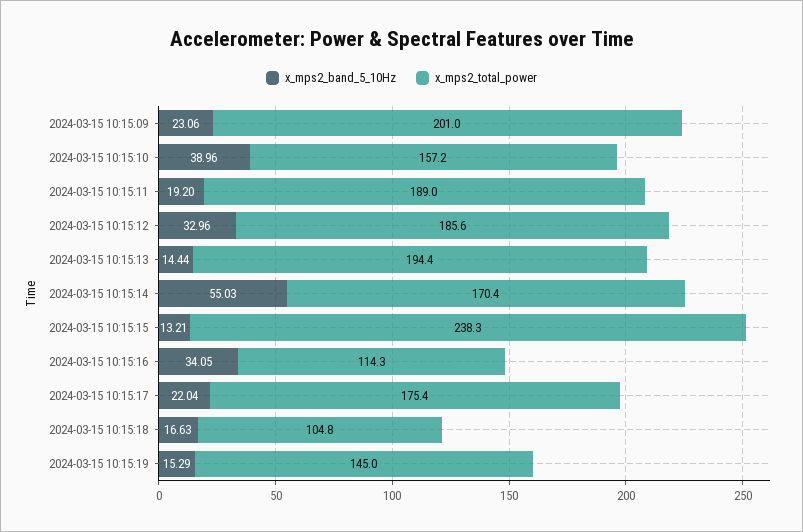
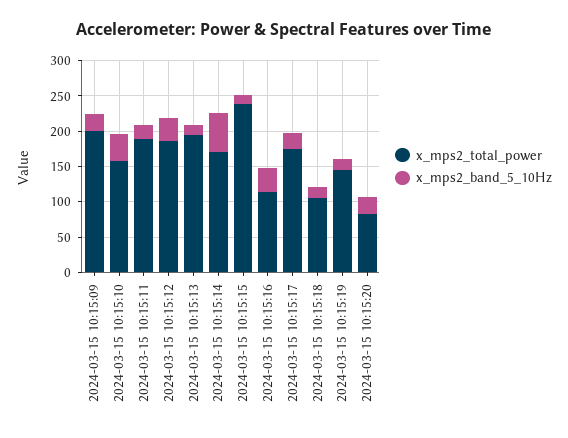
x_mps2_total_power, 2024-03-15 10:15:20: none -> 75
x_mps2_band_5_10Hz, 2024-03-15 10:15:20: none -> 25

